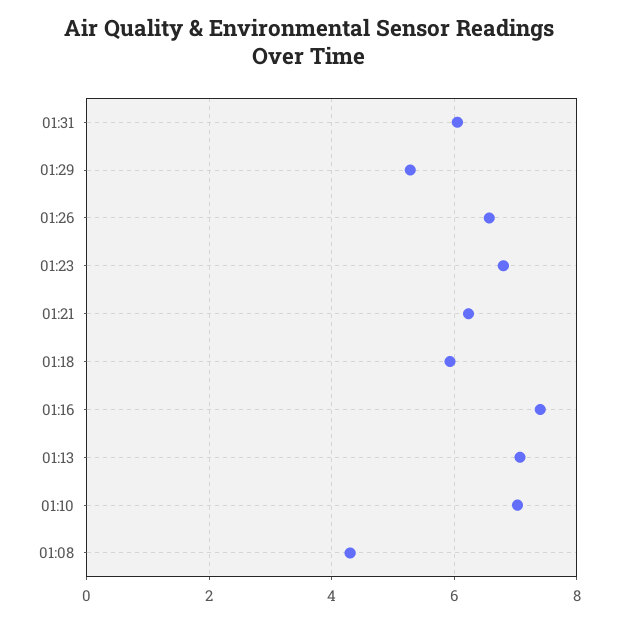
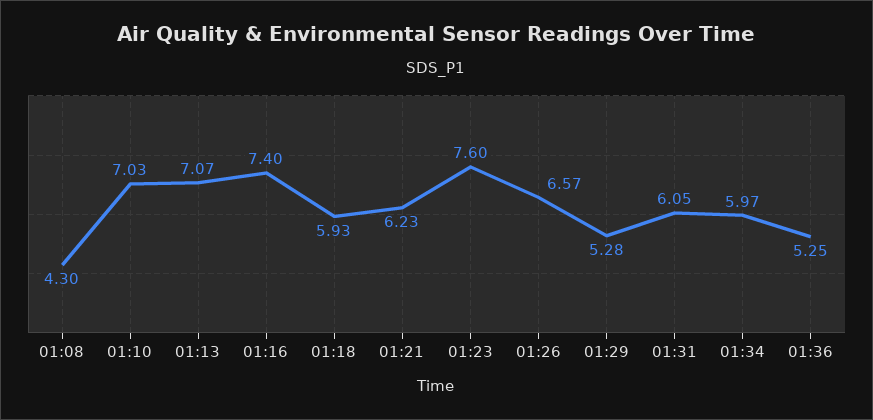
01:23: 6.8 -> 7.6
01:34: none -> 5.97
01:36: none -> 5.25

